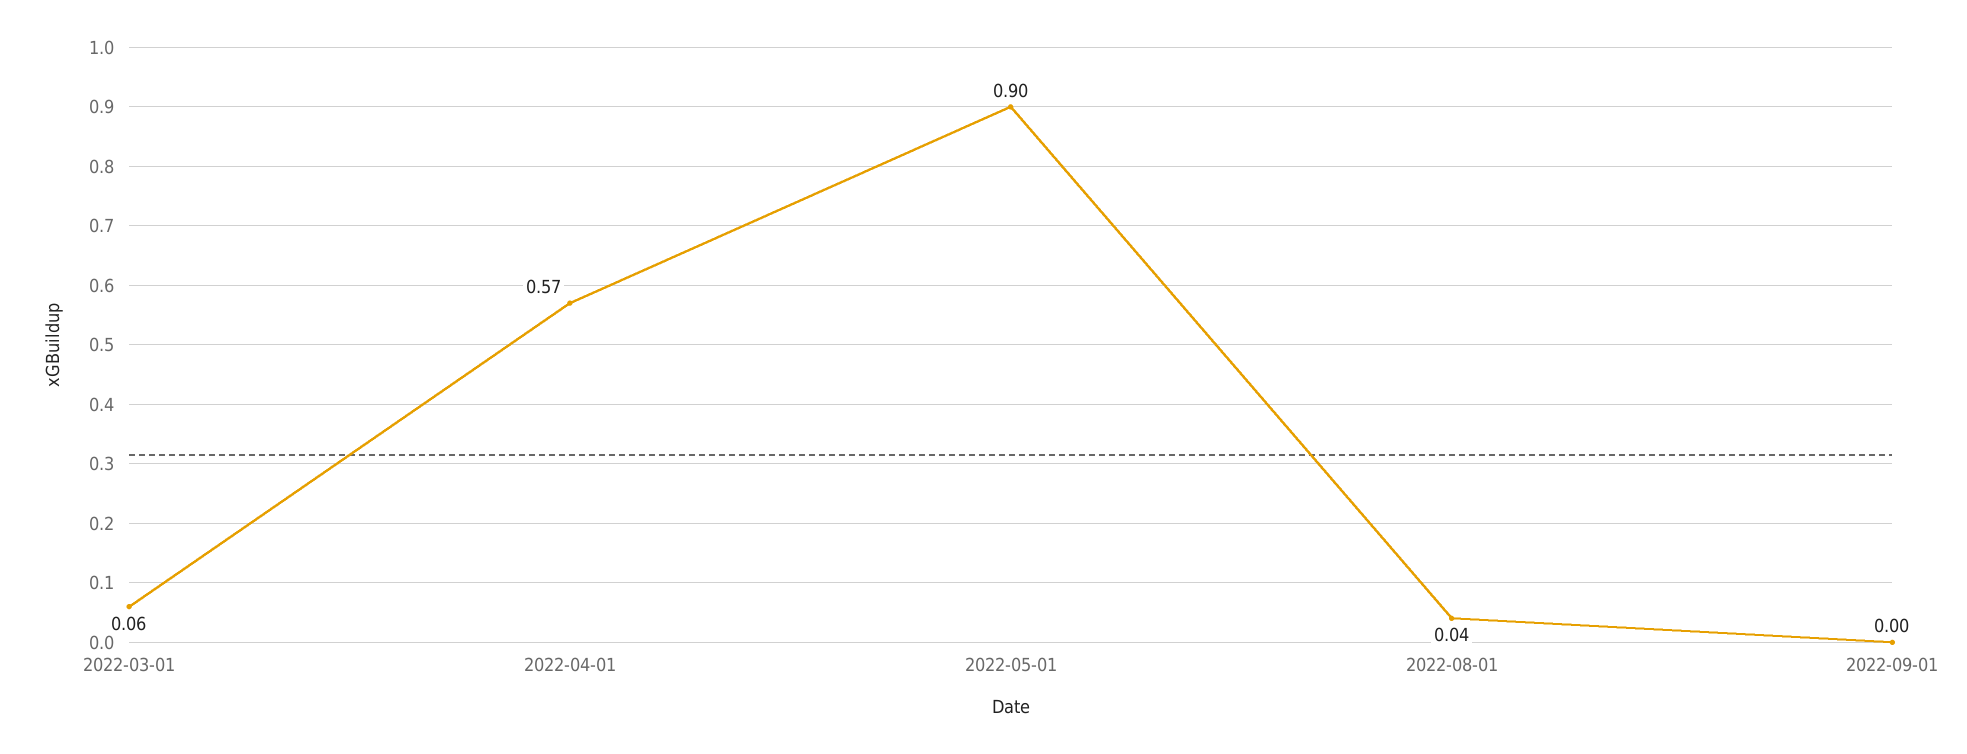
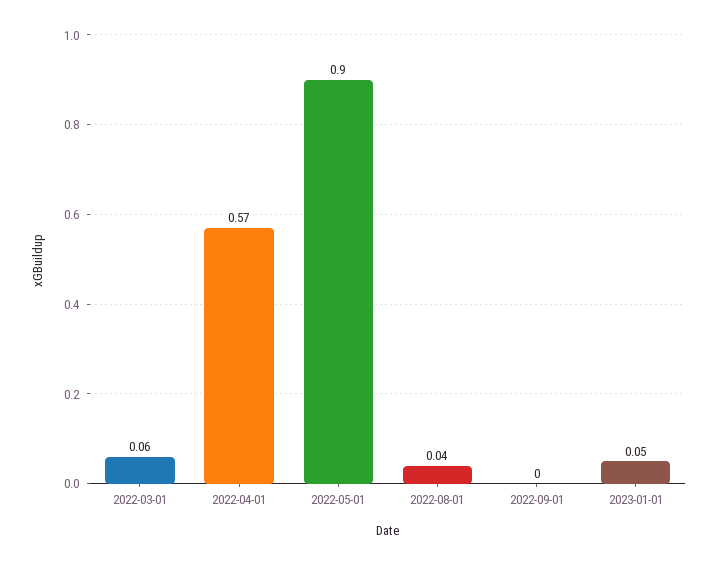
2023-01-01: none -> 0.05

